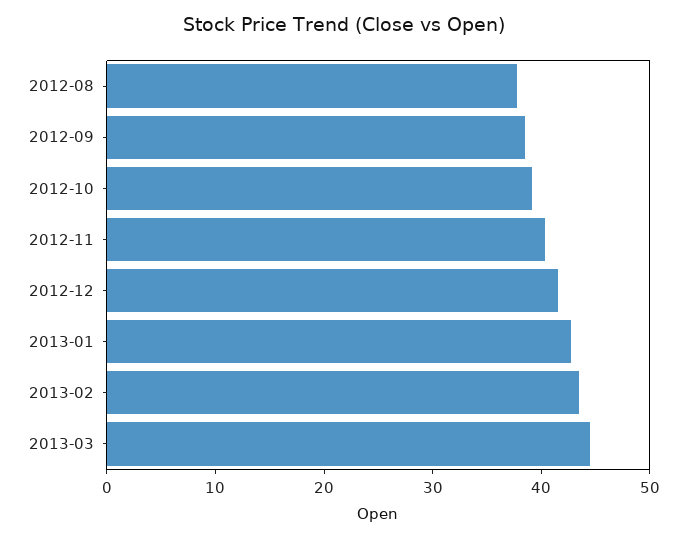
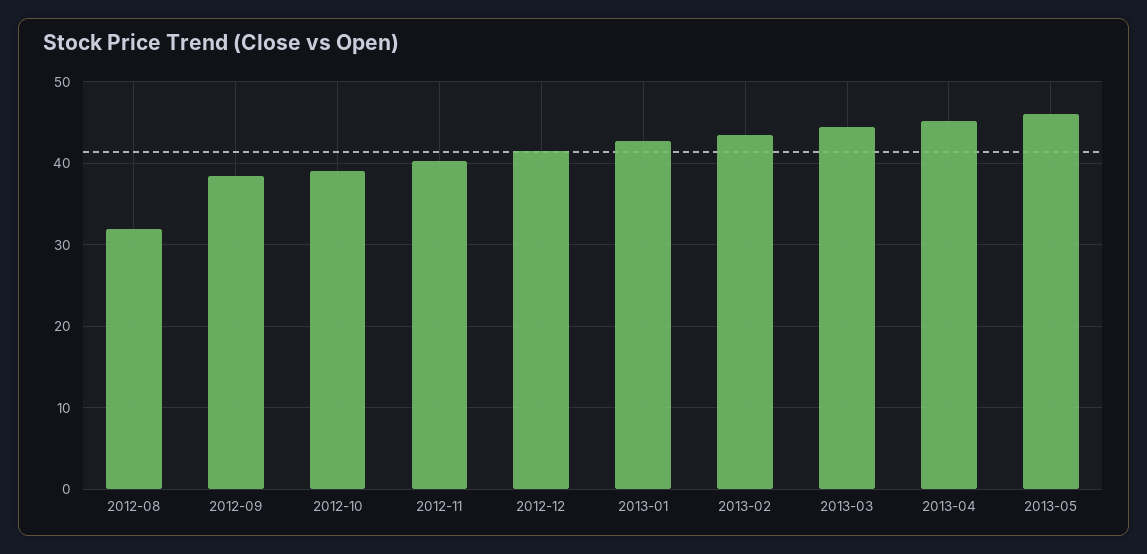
2012-08: 38 -> 32
2013-04: none -> 45
2013-05: none -> 46

